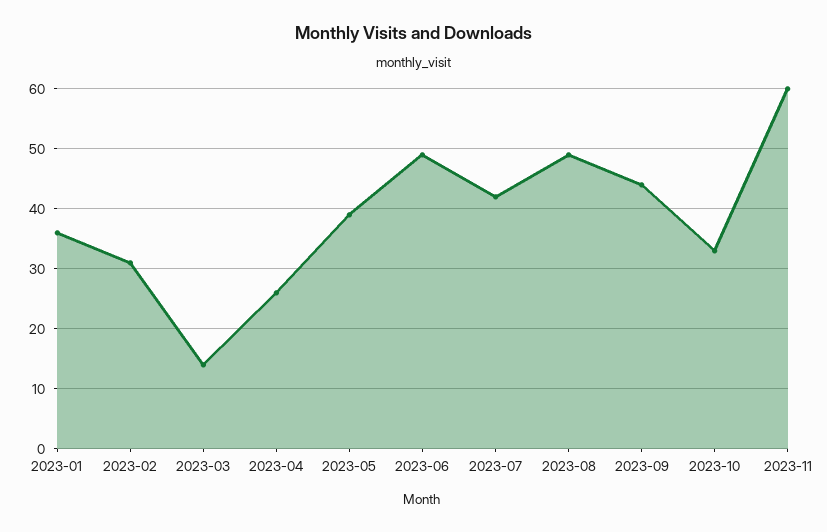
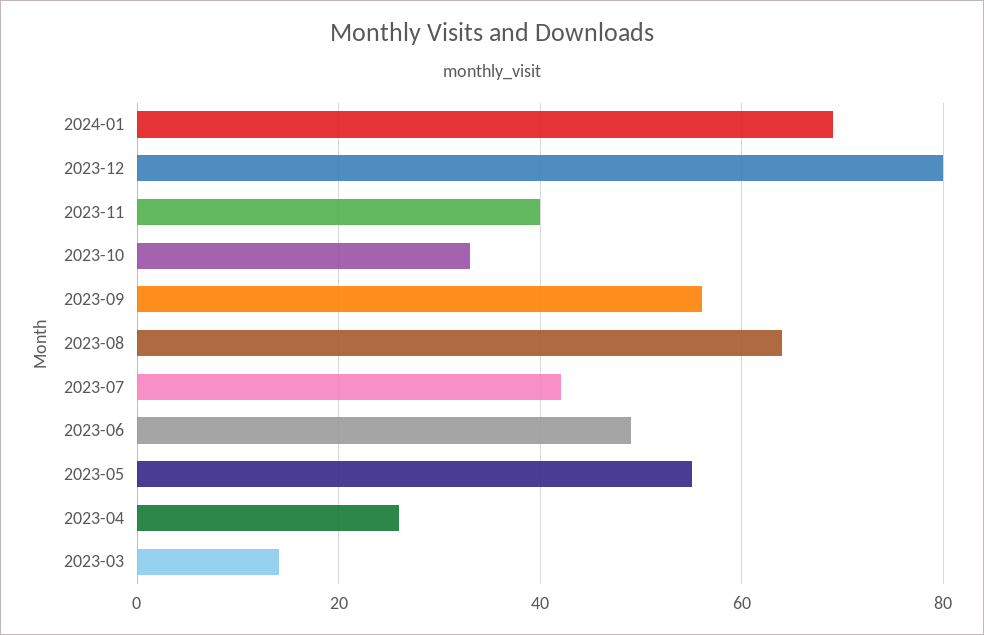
2023-01: 35 -> none
2023-02: 30 -> none
2023-05: 40 -> 55
2023-08: 50 -> 65
2023-09: 45 -> 55
2023-11: 60 -> 40
2024-01: none -> 70
2023-12: none -> 80

